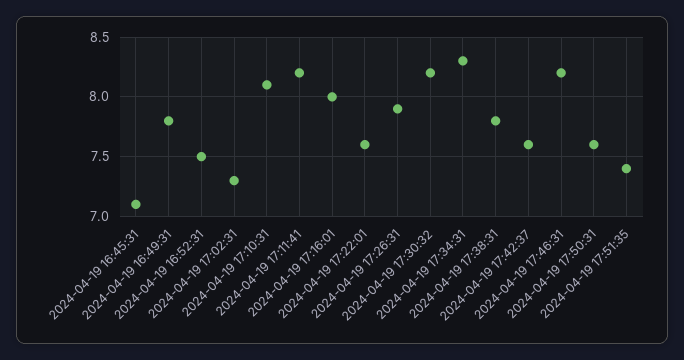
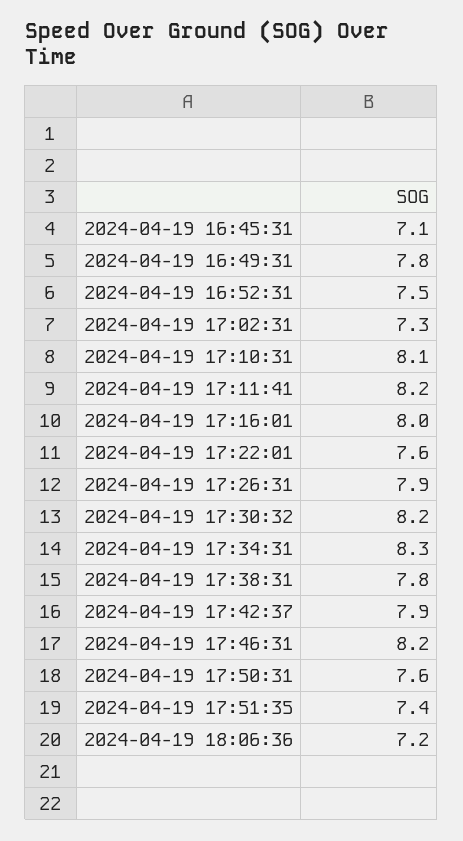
2024-04-19 17:42:37: 7.6 -> 7.9
2024-04-19 18:06:36: none -> 7.2

